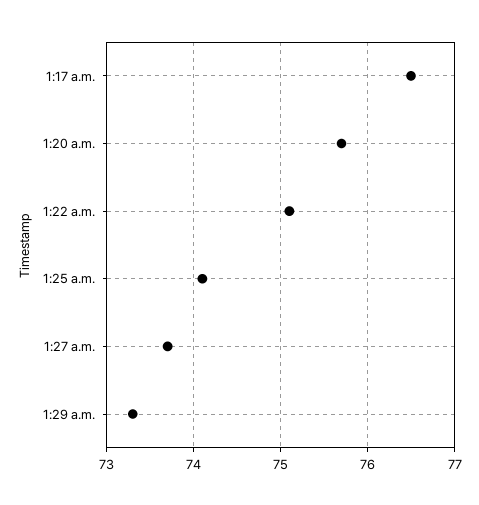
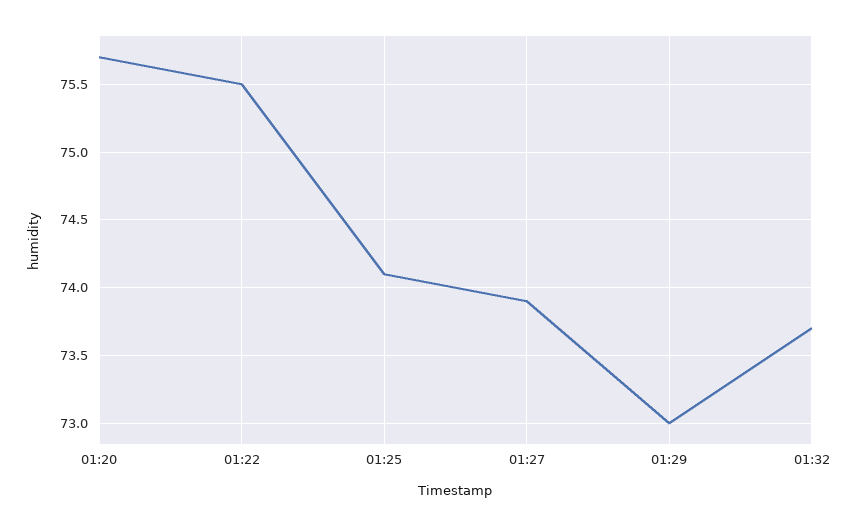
1:17 a.m.: 76.5 -> none
1:22 a.m.: 75.1 -> 75.5
1:27 a.m.: 73.7 -> 73.9
1:29 a.m.: 73.3 -> 73
01:32: none -> 73.7

